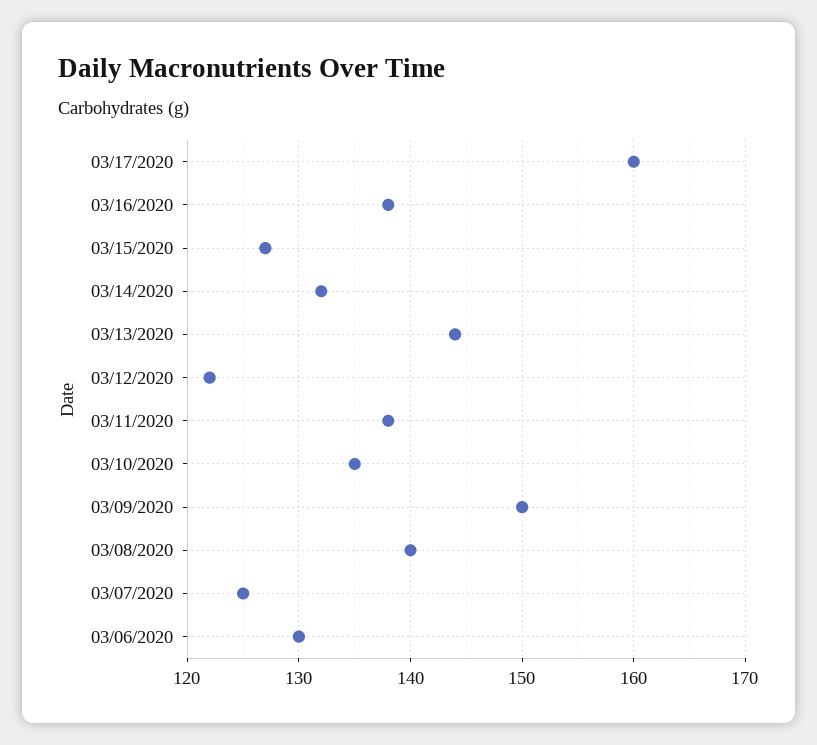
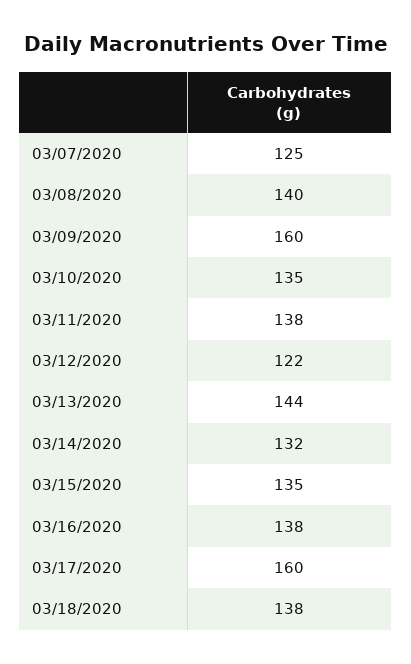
03/15/2020: 127 -> 135
03/09/2020: 150 -> 160
03/06/2020: 130 -> none
03/18/2020: none -> 138

